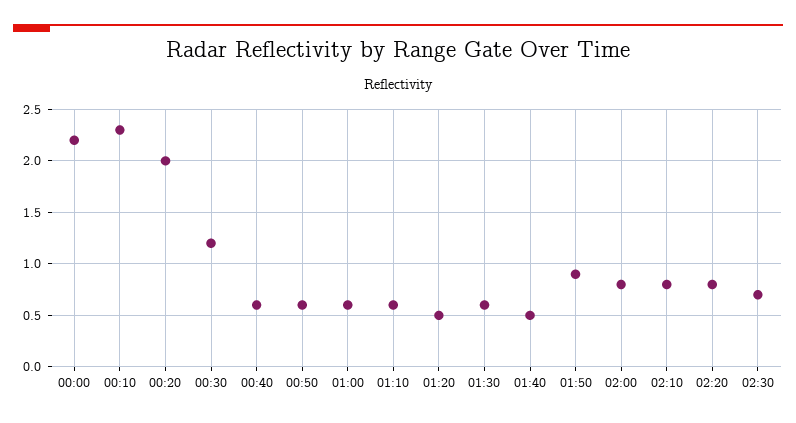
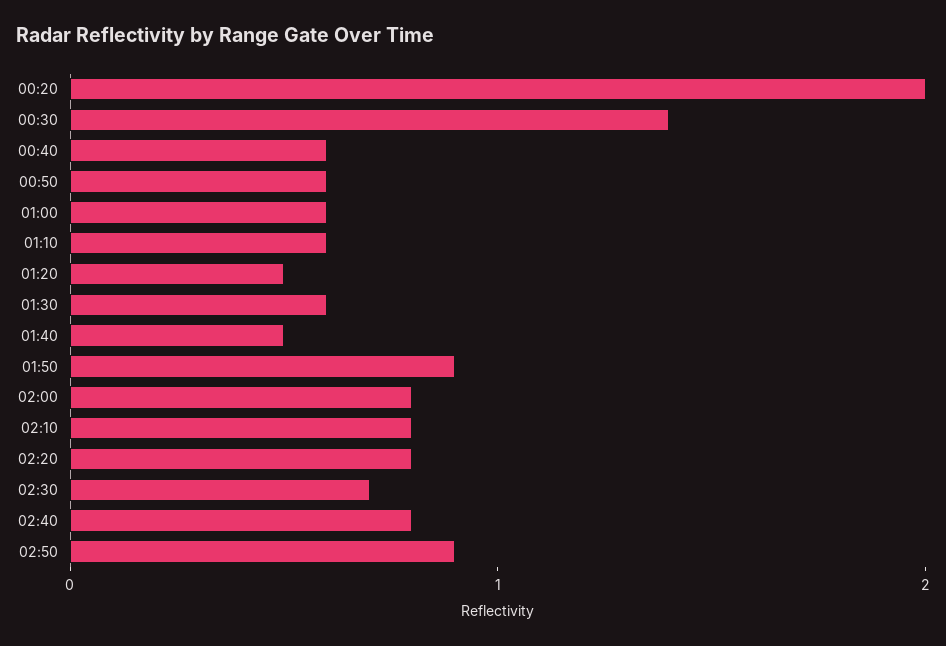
00:00: 2.2 -> none
00:10: 2.3 -> none
00:30: 1.2 -> 1.4
02:40: none -> 0.8
02:50: none -> 0.9

